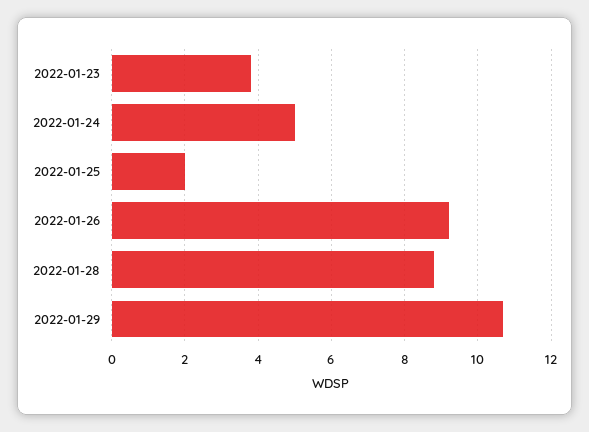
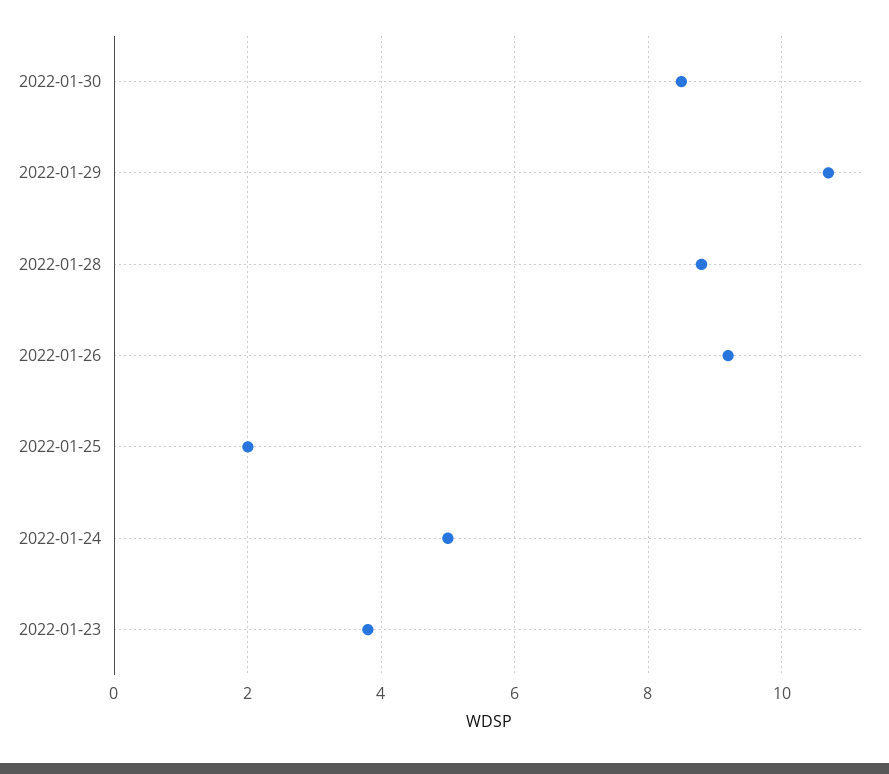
2022-01-30: none -> 8.5

